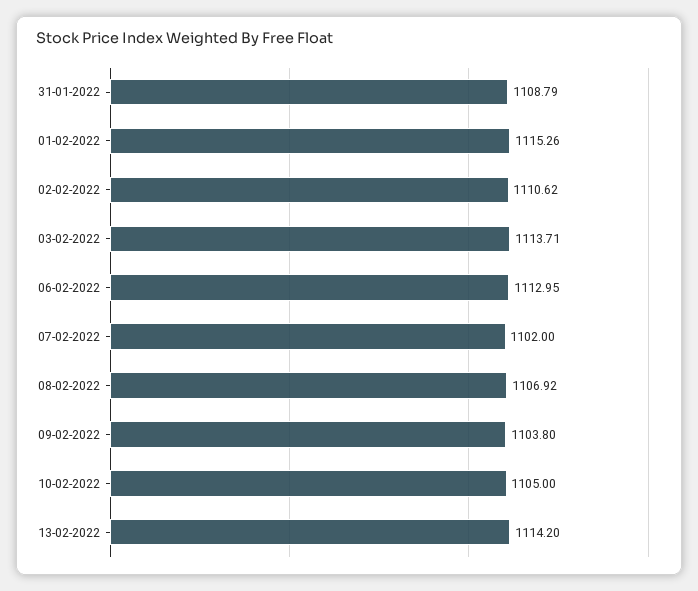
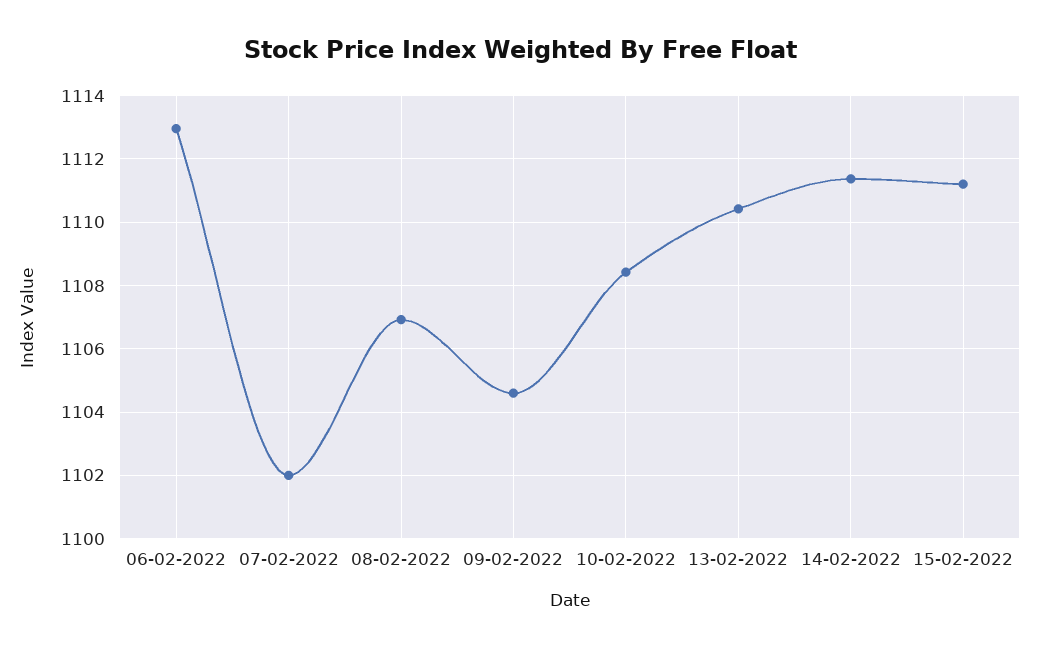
31-01-2022: 1108.79 -> none
01-02-2022: 1115.26 -> none
02-02-2022: 1110.62 -> none
03-02-2022: 1113.71 -> none
09-02-2022: 1103.8 -> 1104.6
10-02-2022: 1105 -> 1108.4
13-02-2022: 1114.2 -> 1110.4
14-02-2022: none -> 1111.4
15-02-2022: none -> 1111.2

